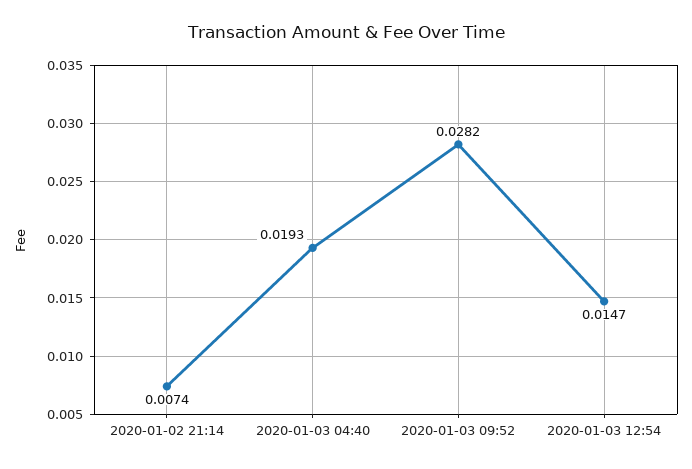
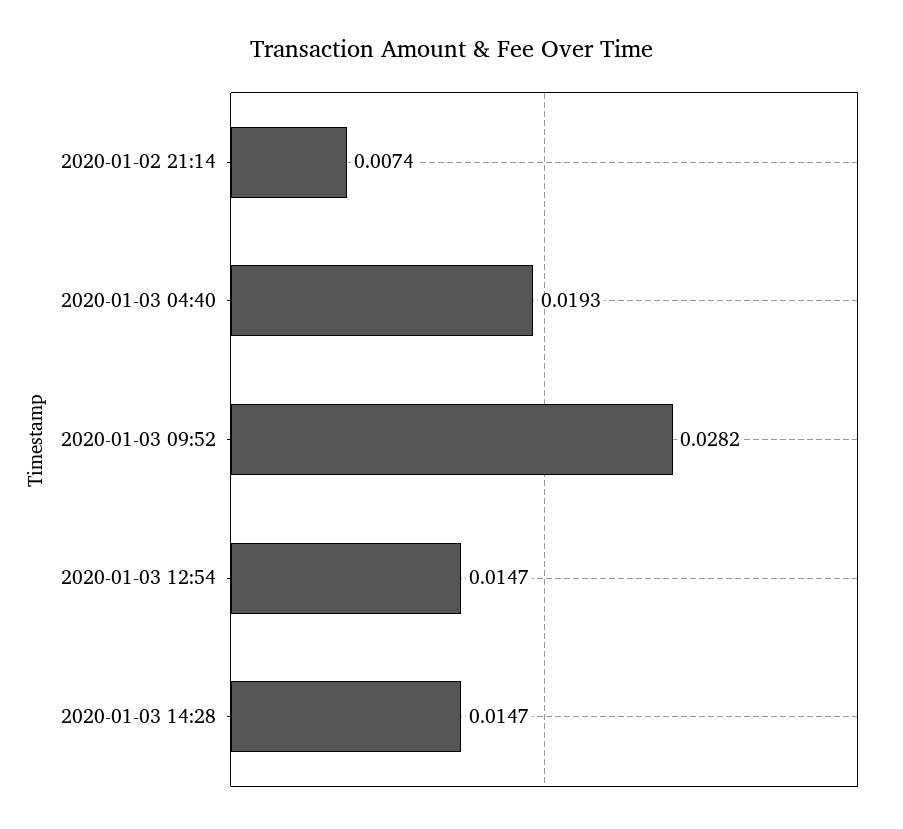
2020-01-03 14:28: none -> 0.0147

